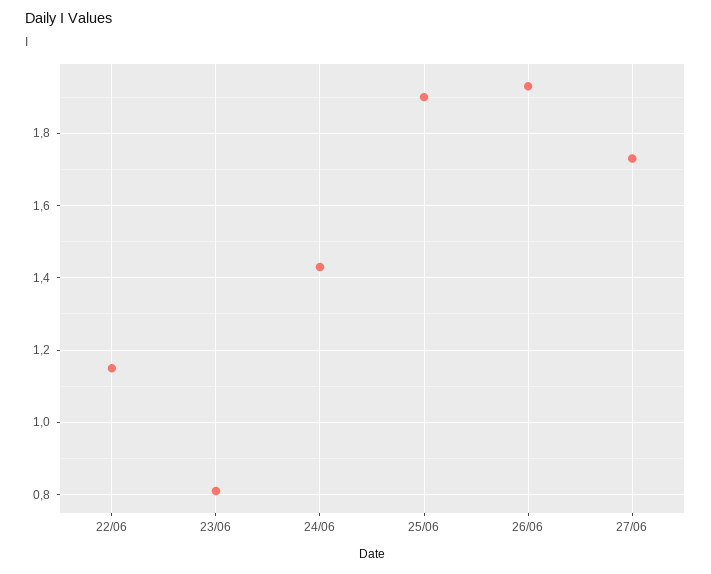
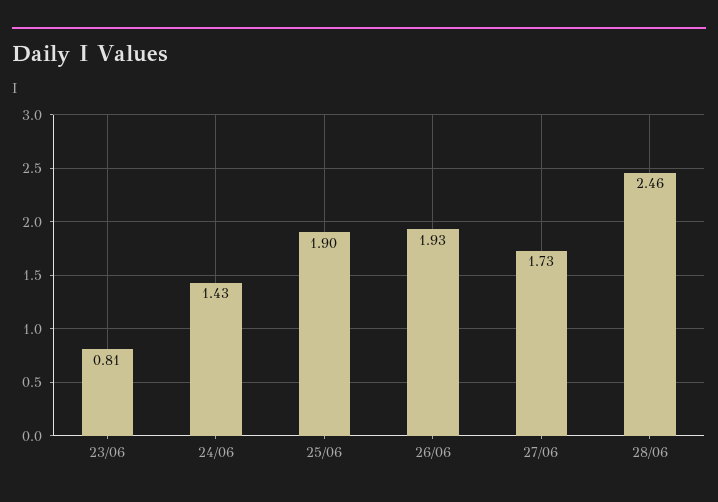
22/06: 1.15 -> none
28/06: none -> 2.46

